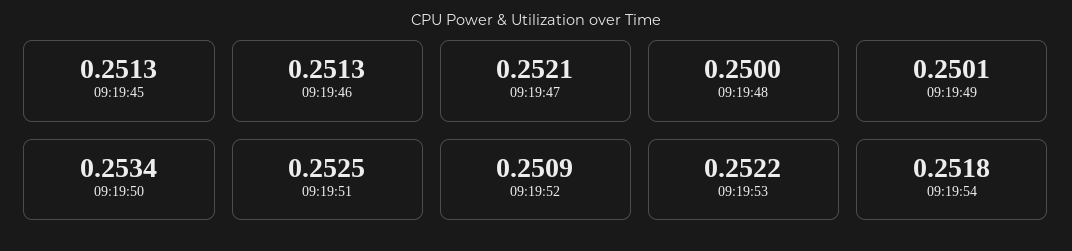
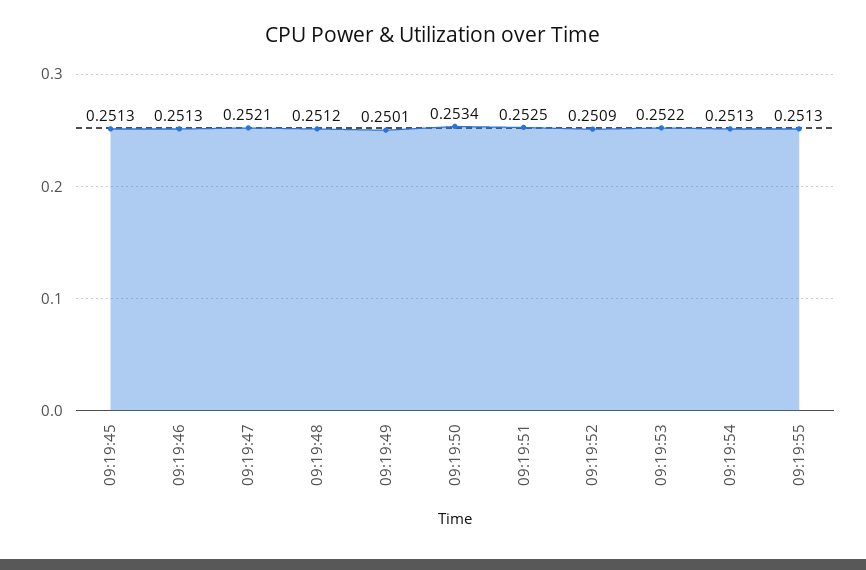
09:19:48: 0.25 -> 0.2512
09:19:54: 0.2518 -> 0.2513
09:19:55: none -> 0.2513

